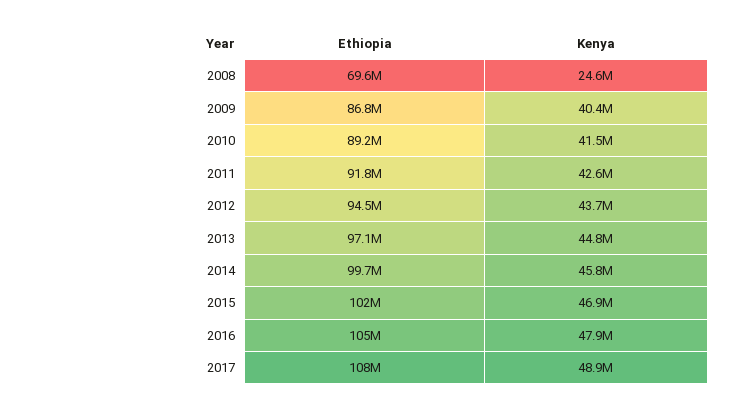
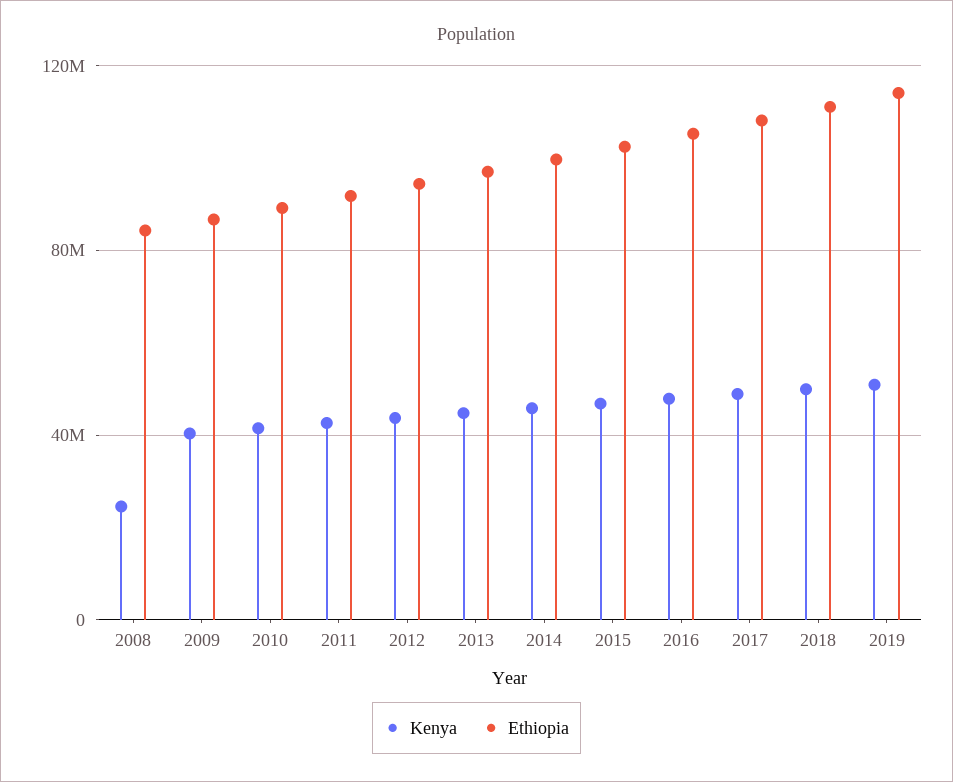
Ethiopia, 2008: 69600000 -> 85000000
Kenya, 2018: none -> 50000000
Ethiopia, 2018: none -> 110000000
Kenya, 2019: none -> 50000000
Ethiopia, 2019: none -> 115000000

